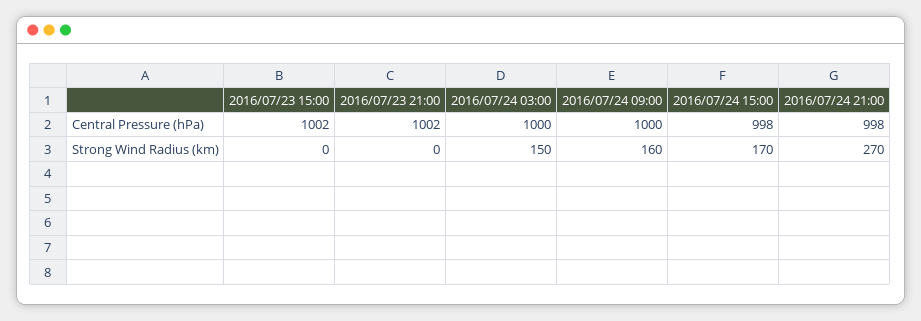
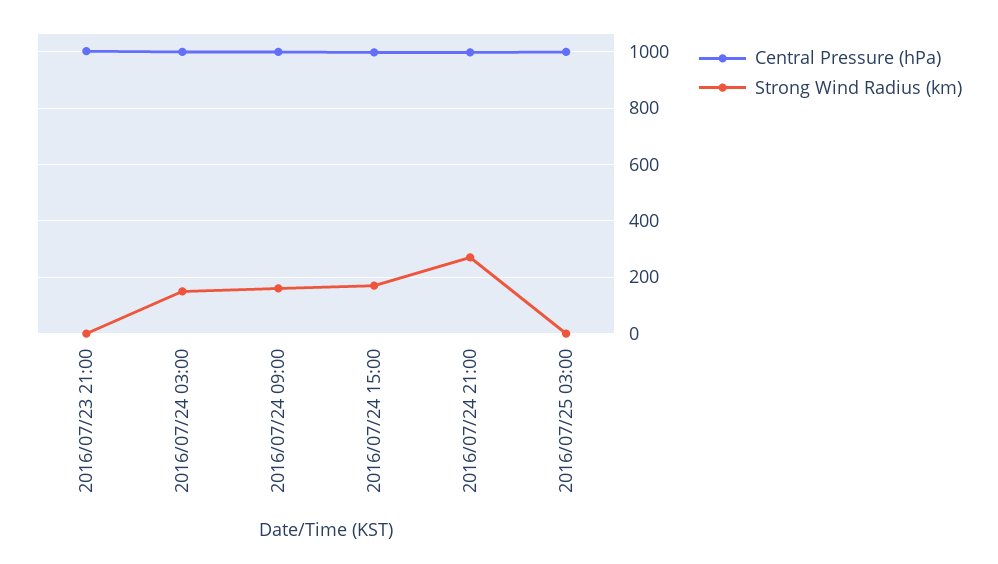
Central Pressure (hPa), 2016/07/23 15:00: 1002 -> none
Strong Wind Radius (km), 2016/07/23 15:00: 0 -> none
Central Pressure (hPa), 2016/07/25 03:00: none -> 1000
Strong Wind Radius (km), 2016/07/25 03:00: none -> 0

